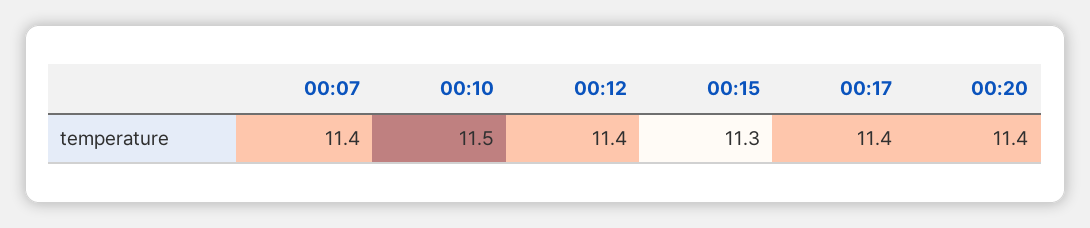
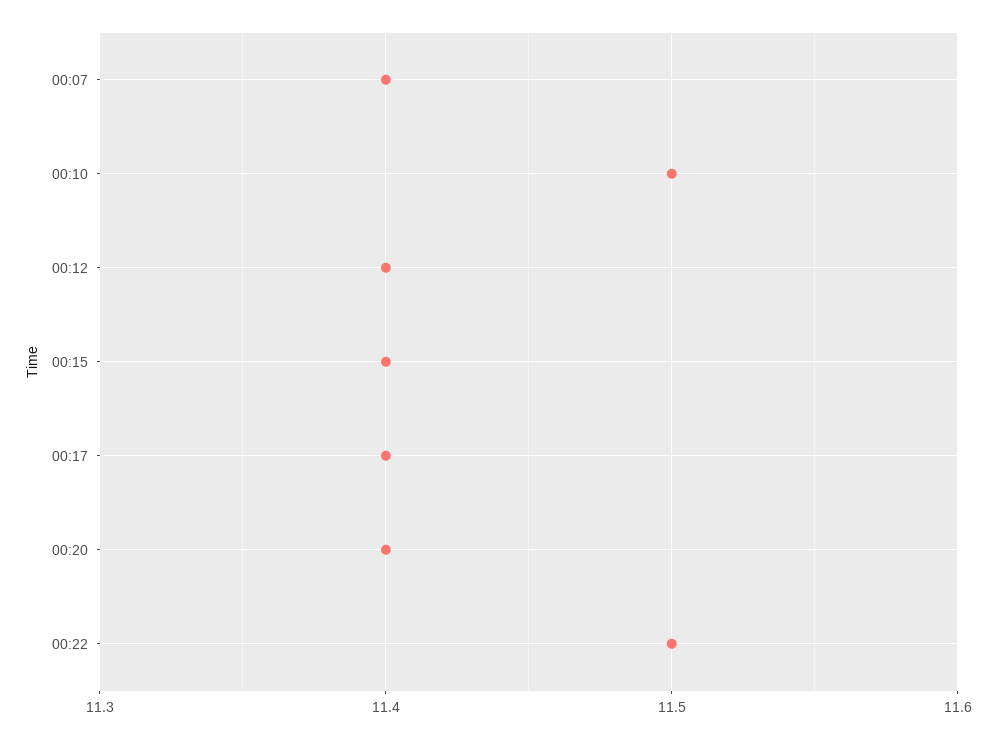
00:15: 11.3 -> 11.4
00:22: none -> 11.5

